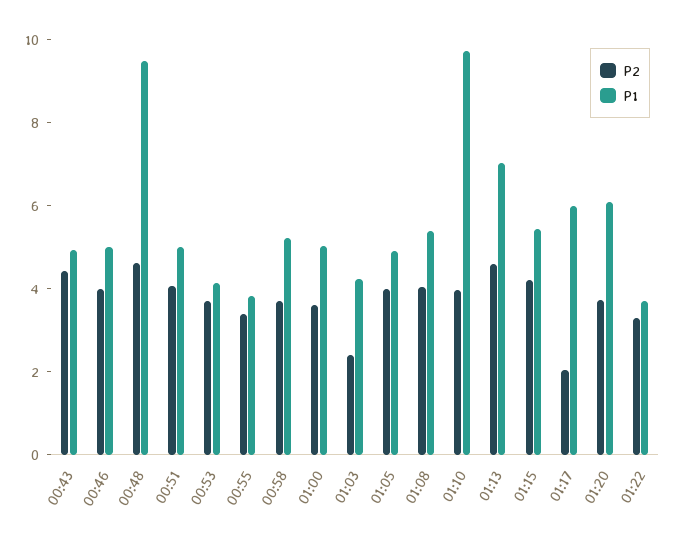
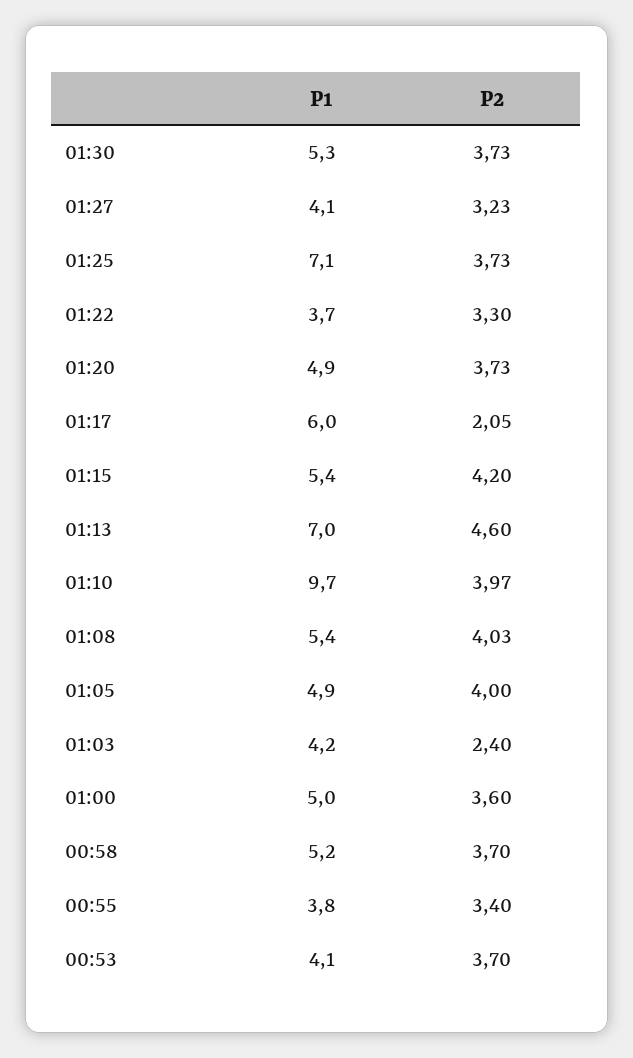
P2, 00:43: 4.5 -> none
P1, 00:43: 5 -> none
P2, 00:46: 4 -> none
P1, 00:46: 5 -> none
P2, 00:48: 4.5 -> none
P1, 00:48: 9.5 -> none
P2, 00:51: 4 -> none
P1, 00:51: 5 -> none
P1, 01:20: 6 -> 4.9
P1, 01:30: none -> 5.3
P2, 01:30: none -> 3.73
P1, 01:27: none -> 4.1
P2, 01:27: none -> 3.23
P1, 01:25: none -> 7.1
P2, 01:25: none -> 3.73

